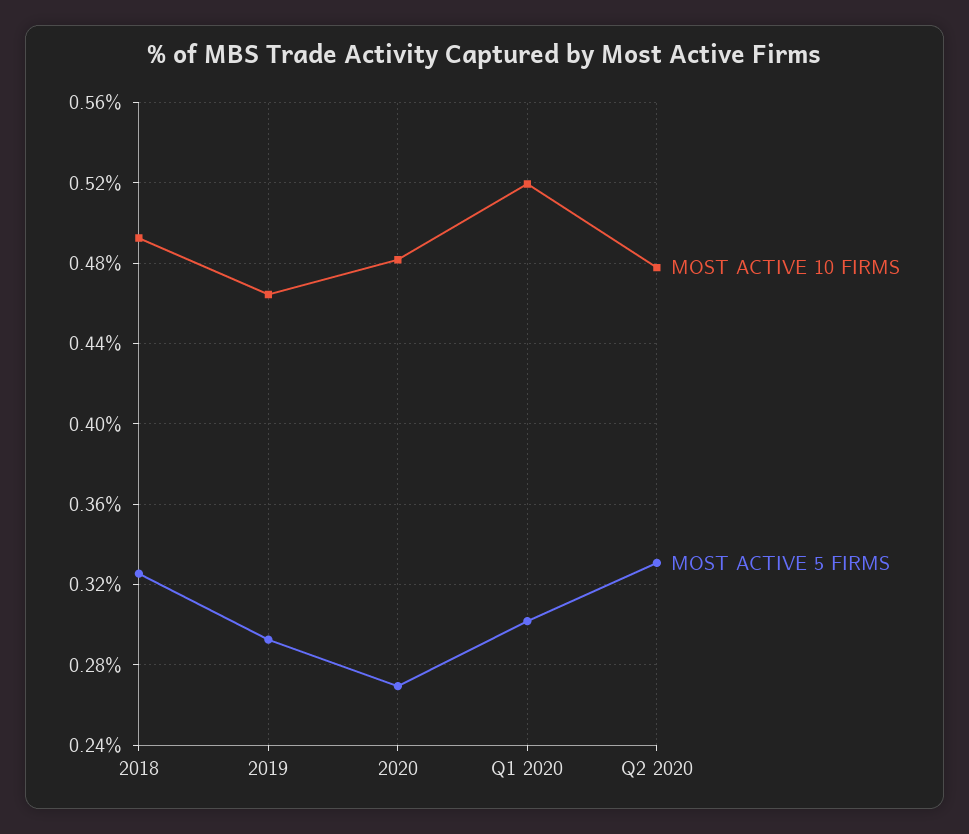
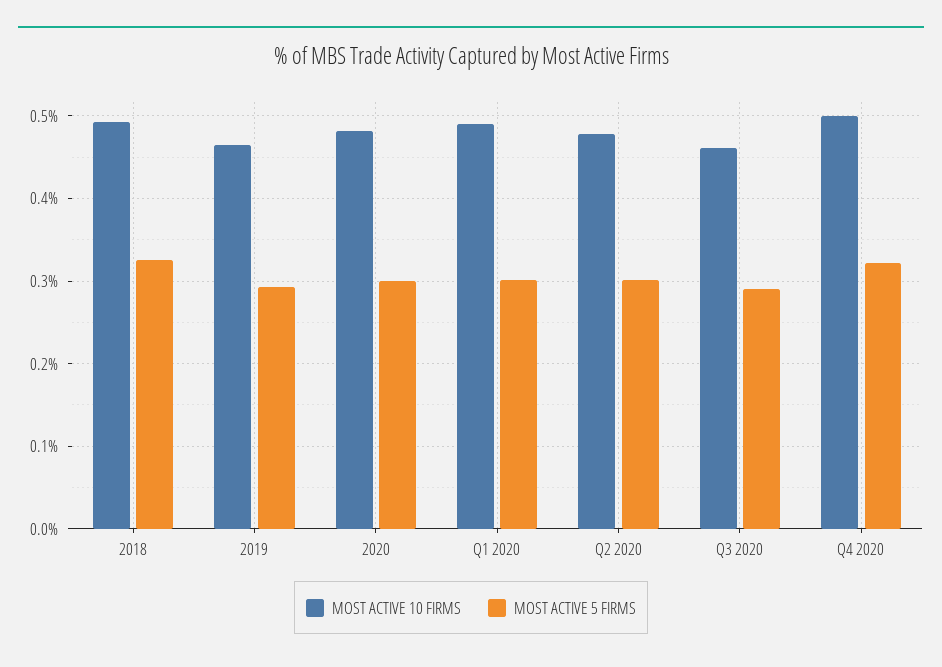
MOST ACTIVE 5 FIRMS, 2020: 0.27 -> 0.3
MOST ACTIVE 10 FIRMS, Q1 2020: 0.52 -> 0.49
MOST ACTIVE 5 FIRMS, Q2 2020: 0.33 -> 0.3
MOST ACTIVE 10 FIRMS, Q3 2020: none -> 0.46
MOST ACTIVE 5 FIRMS, Q3 2020: none -> 0.29
MOST ACTIVE 10 FIRMS, Q4 2020: none -> 0.5
MOST ACTIVE 5 FIRMS, Q4 2020: none -> 0.32

